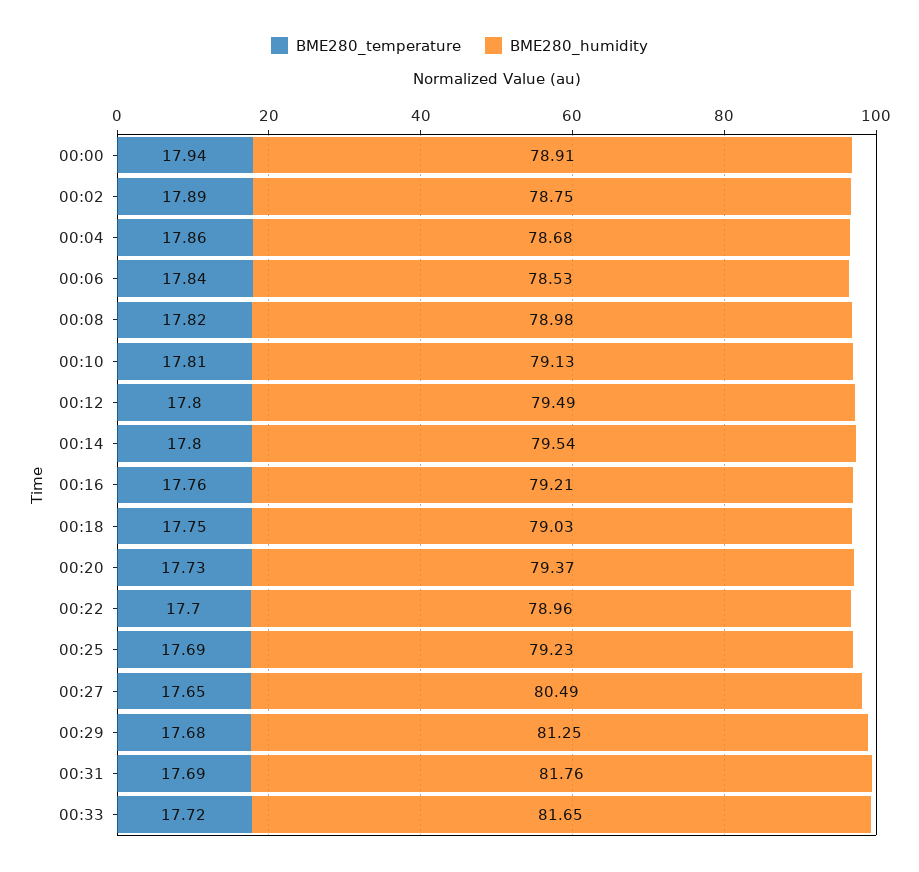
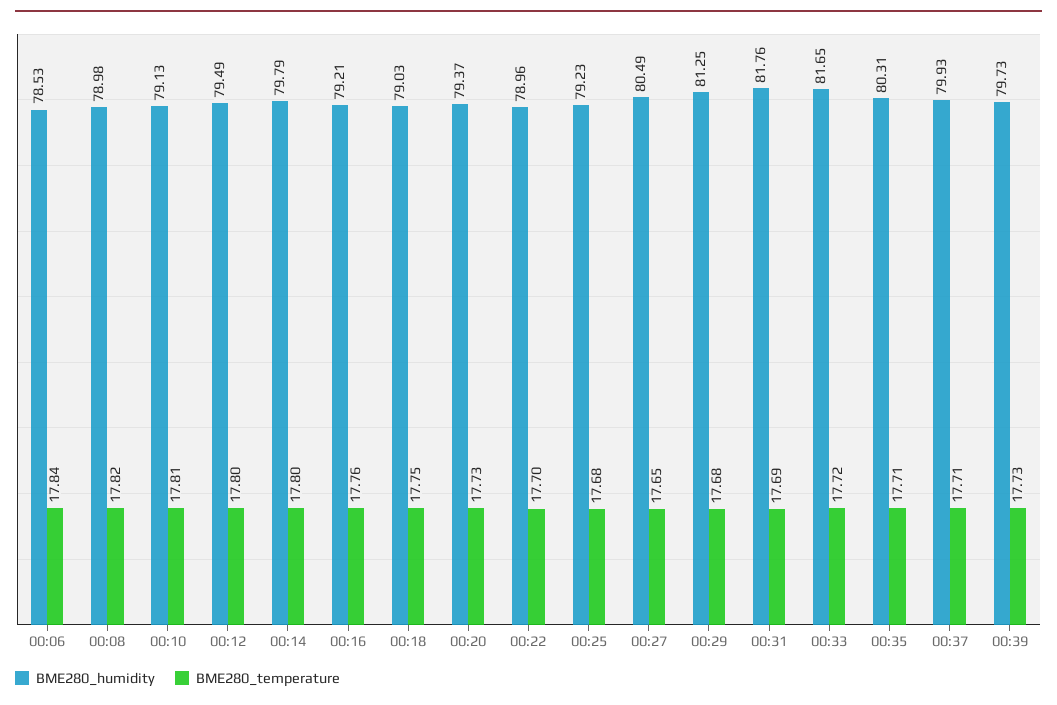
BME280_temperature, 00:00: 17.94 -> none
BME280_humidity, 00:00: 78.91 -> none
BME280_temperature, 00:02: 17.89 -> none
BME280_humidity, 00:02: 78.75 -> none
BME280_temperature, 00:04: 17.86 -> none
BME280_humidity, 00:04: 78.68 -> none
BME280_humidity, 00:14: 79.54 -> 79.79
BME280_temperature, 00:25: 17.69 -> 17.68
BME280_humidity, 00:35: none -> 80.31
BME280_temperature, 00:35: none -> 17.71
BME280_humidity, 00:37: none -> 79.93
BME280_temperature, 00:37: none -> 17.71
BME280_humidity, 00:39: none -> 79.73
BME280_temperature, 00:39: none -> 17.73

